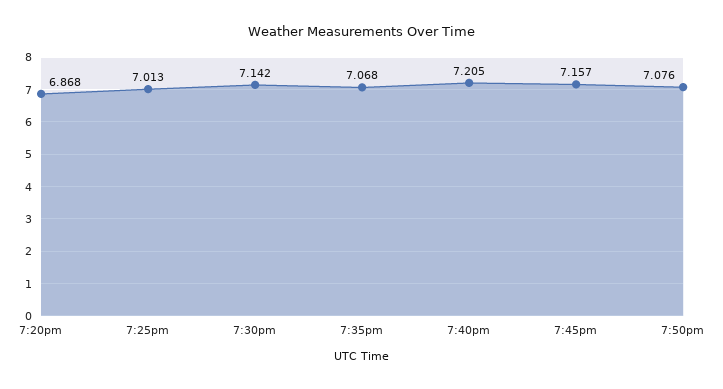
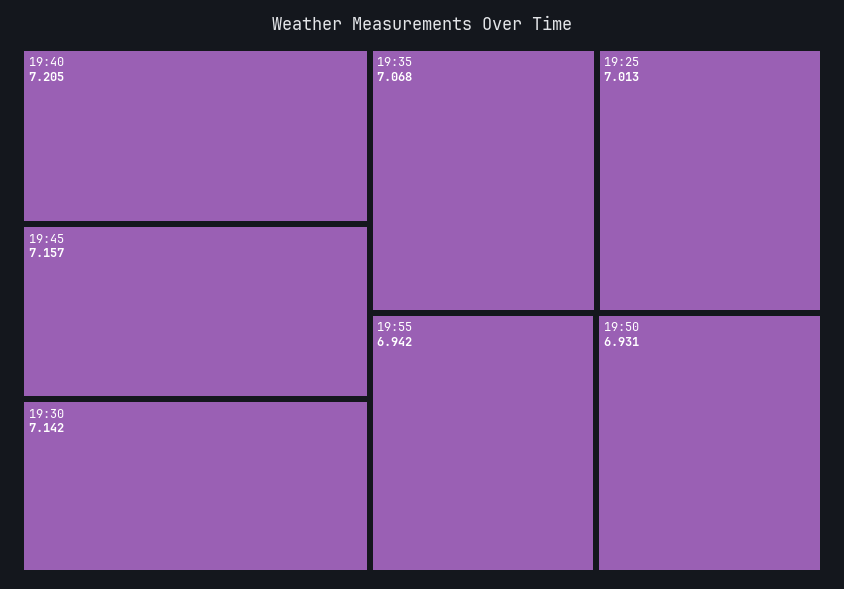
7:20pm: 6.868 -> none
7:50pm: 7.076 -> 6.931
19:55: none -> 6.942

